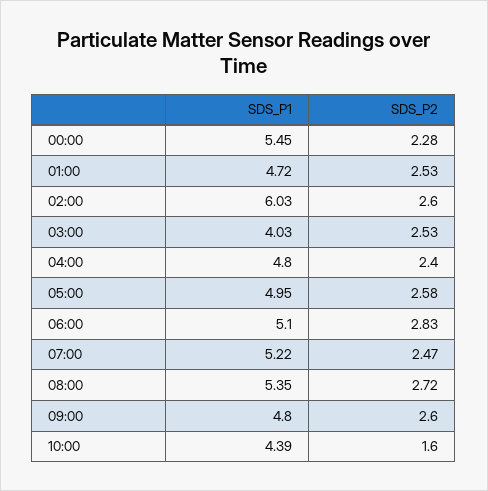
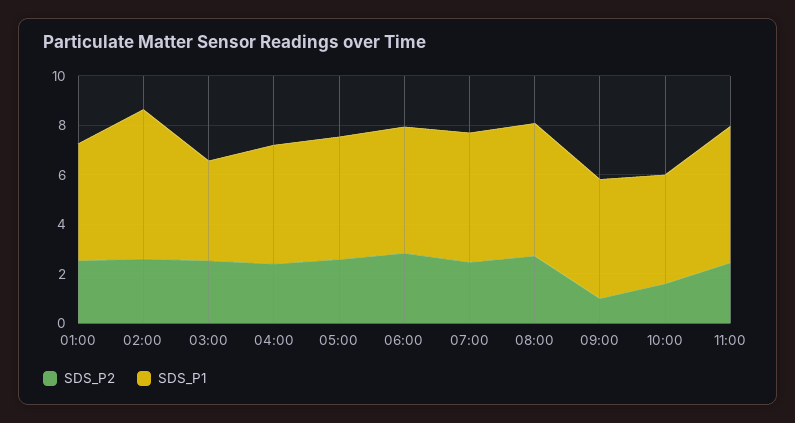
SDS_P1, 00:00: 5.45 -> none
SDS_P2, 00:00: 2.28 -> none
SDS_P2, 09:00: 2.6 -> 1
SDS_P2, 11:00: none -> 2.5
SDS_P1, 11:00: none -> 5.5

